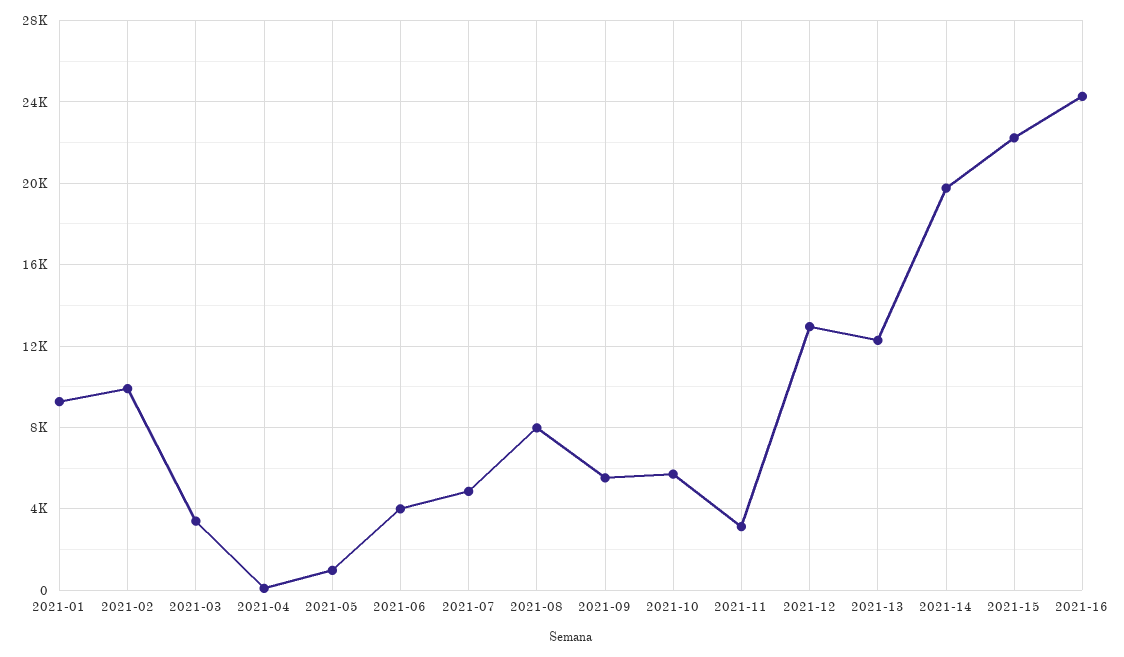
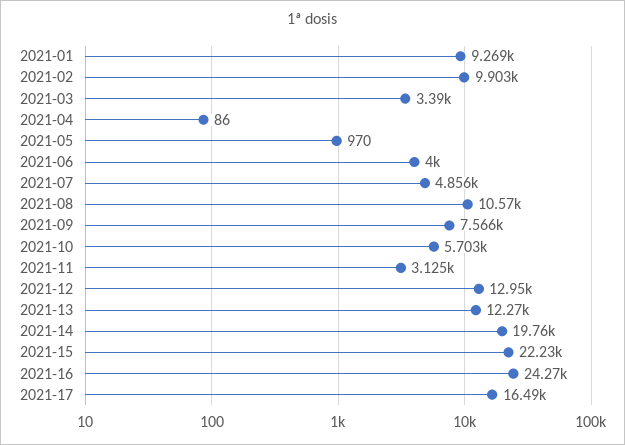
2021-08: 8000 -> 10570
2021-09: 5500 -> 7566
2021-17: none -> 16490

